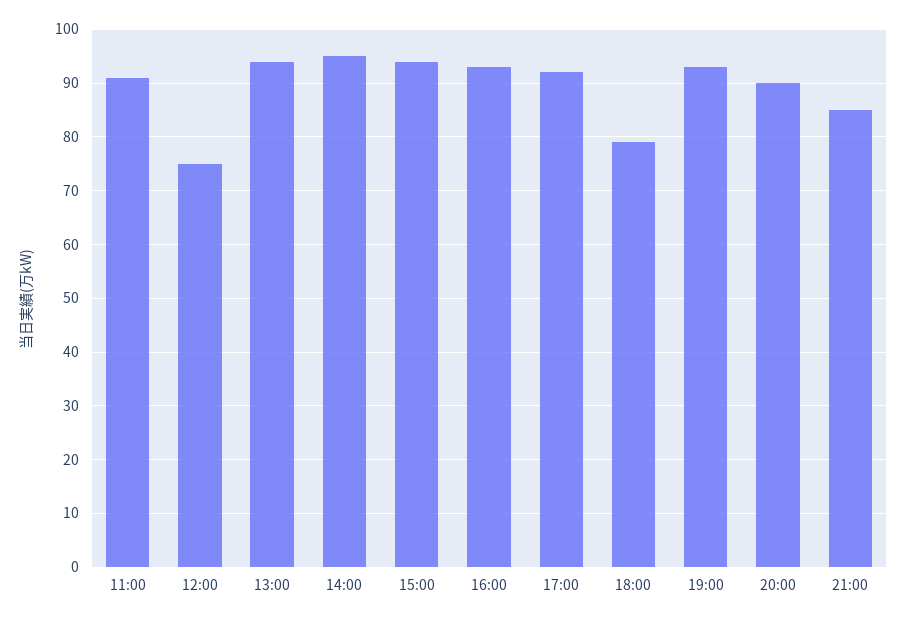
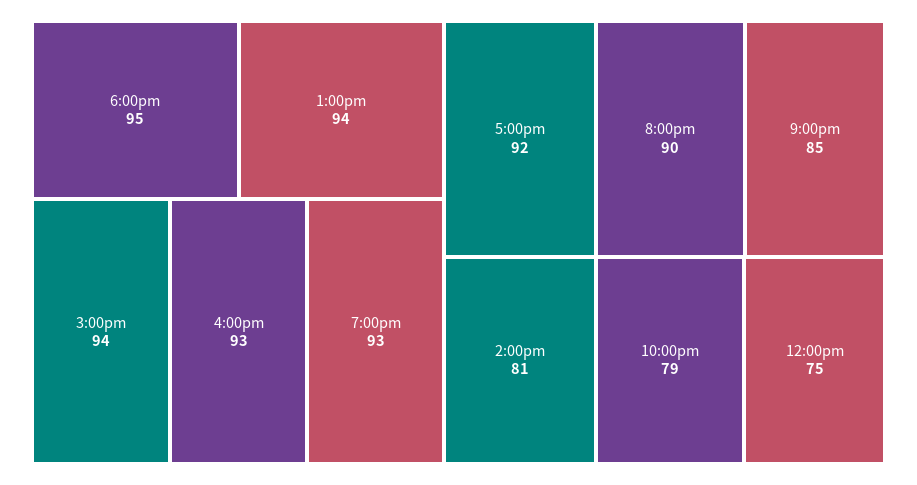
11:00: 90 -> none
14:00: 95 -> 81
18:00: 80 -> 95
10:00pm: none -> 79

